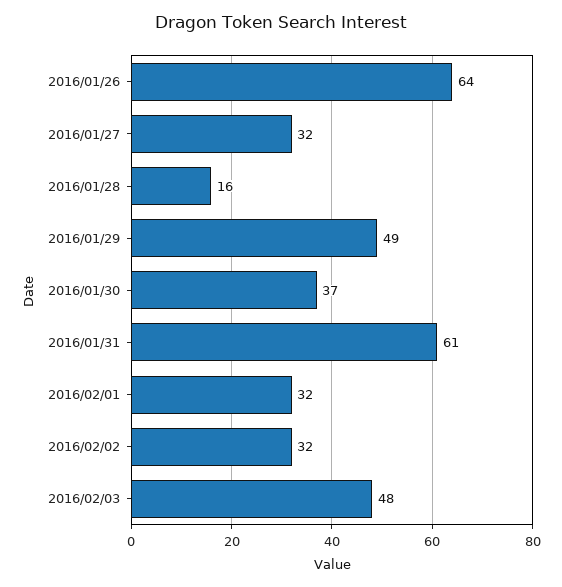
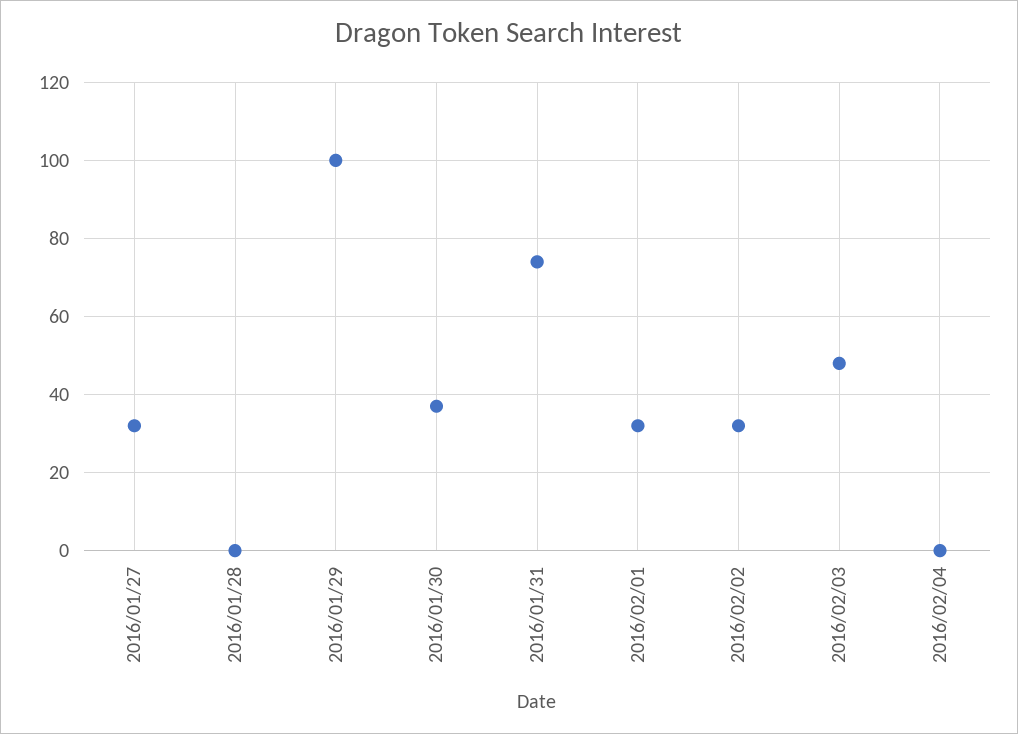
2016/01/26: 64 -> none
2016/01/28: 16 -> 0
2016/01/29: 49 -> 100
2016/01/31: 61 -> 75
2016/02/04: none -> 0

